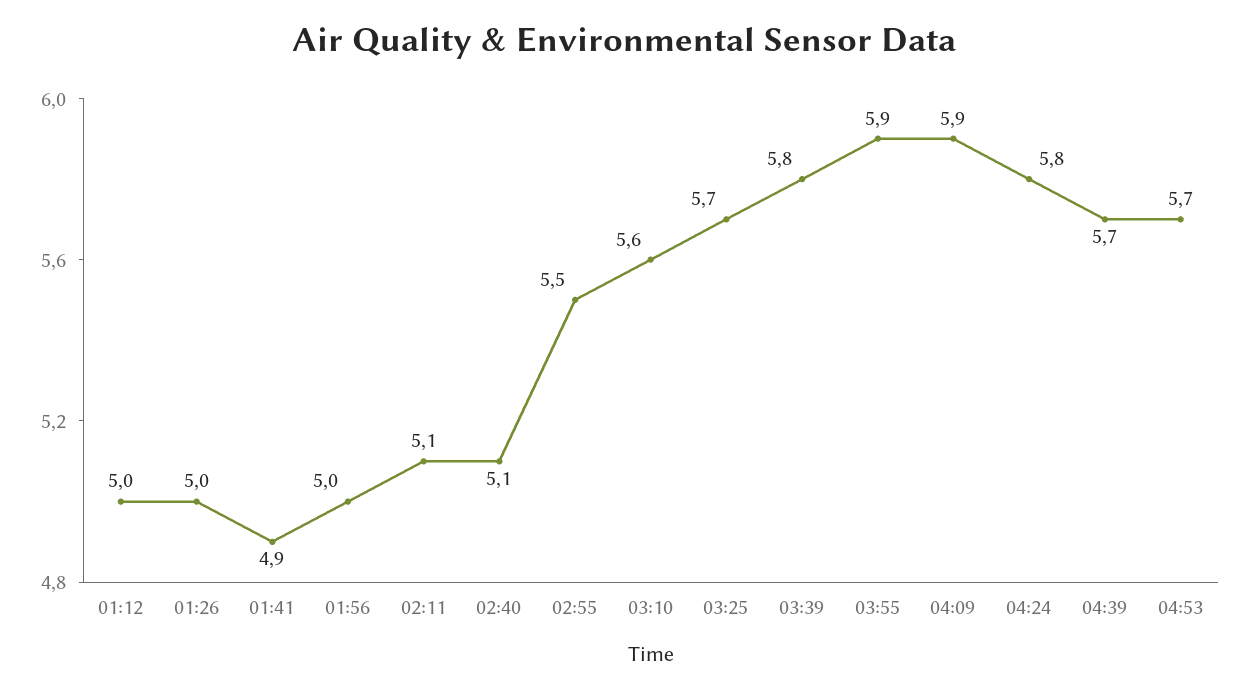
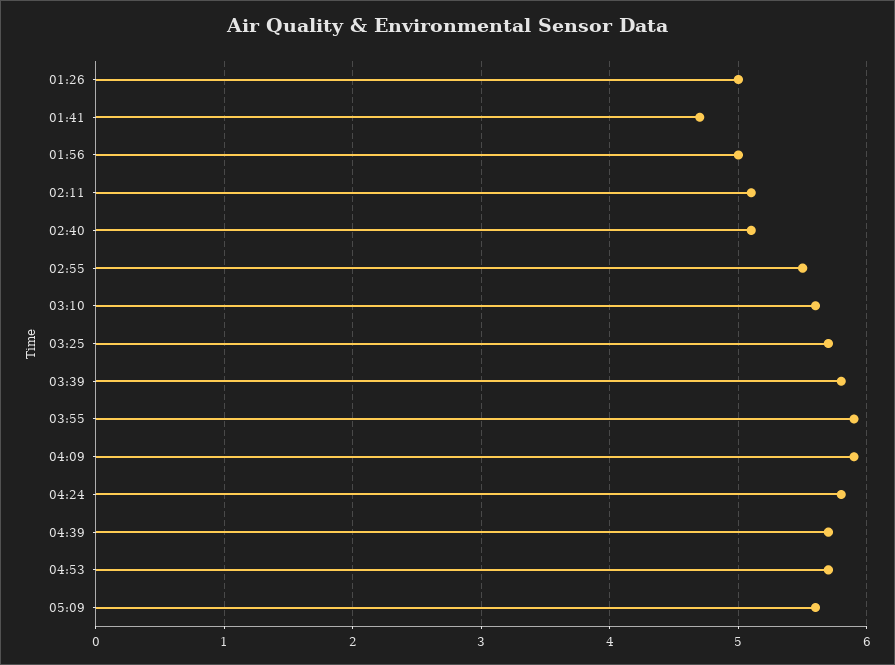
01:12: 5 -> none
01:41: 4.9 -> 4.7
05:09: none -> 5.6

